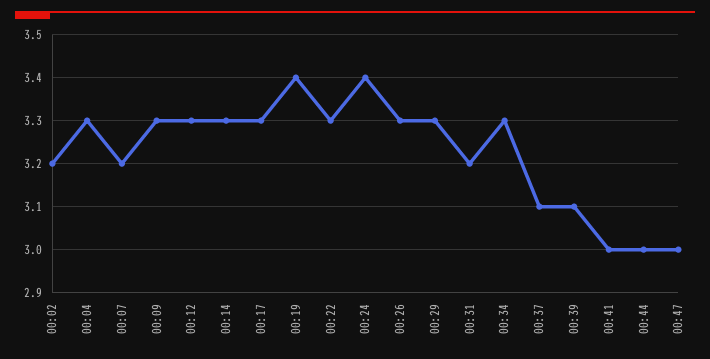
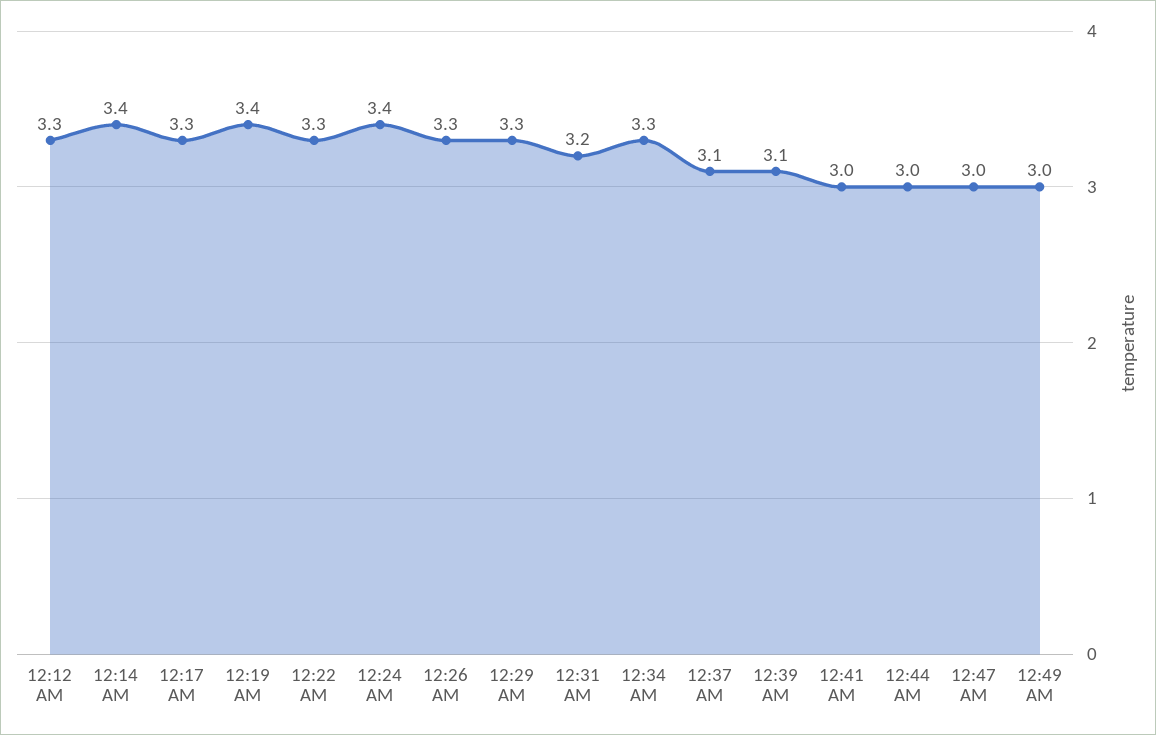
00:02: 3.2 -> none
00:04: 3.3 -> none
00:07: 3.2 -> none
00:09: 3.3 -> none
00:14: 3.3 -> 3.4
12:49 AM: none -> 3

